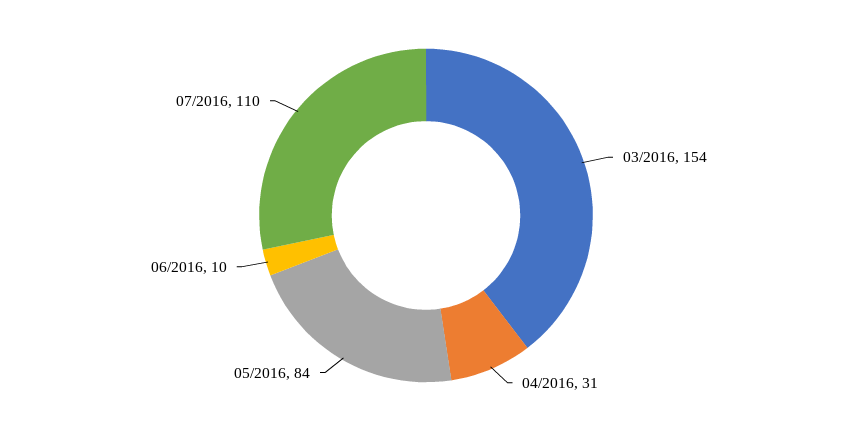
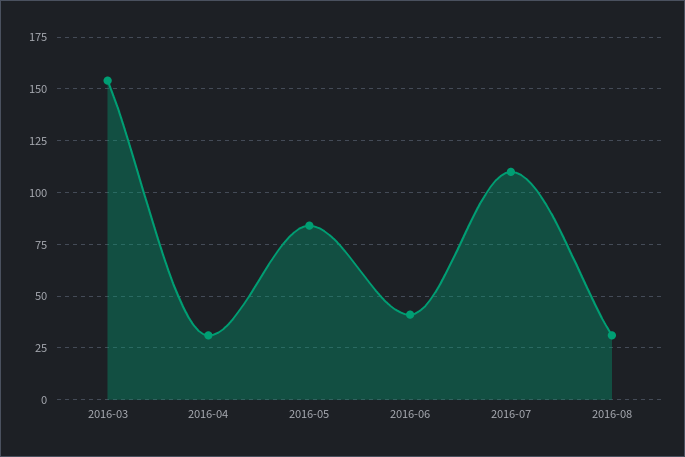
06/2016: 10 -> 40
2016-08: none -> 30

